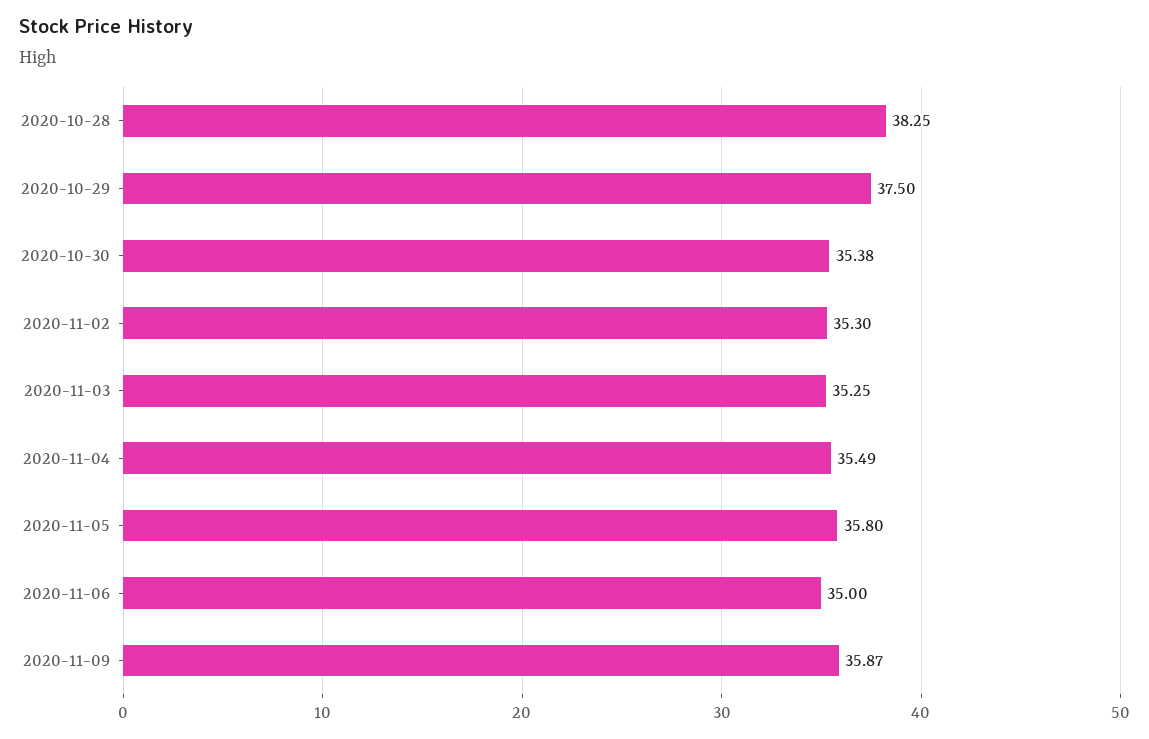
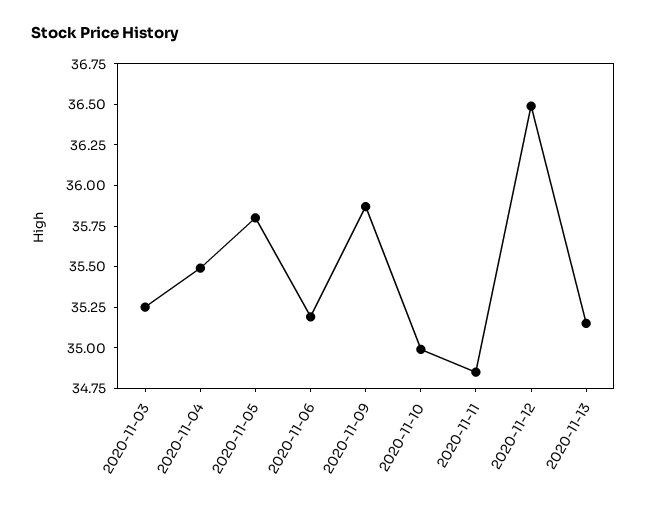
2020-10-28: 38.25 -> none
2020-10-29: 37.5 -> none
2020-10-30: 35.38 -> none
2020-11-02: 35.3 -> none
2020-11-06: 35 -> 35.2
2020-11-10: none -> 35
2020-11-11: none -> 34.85
2020-11-12: none -> 36.5
2020-11-13: none -> 35.15

